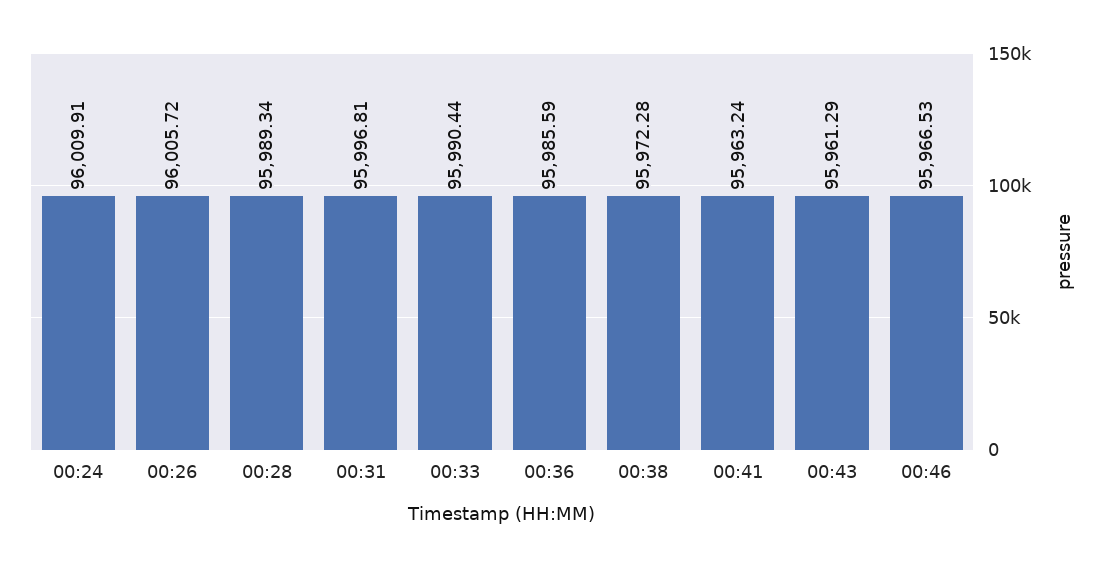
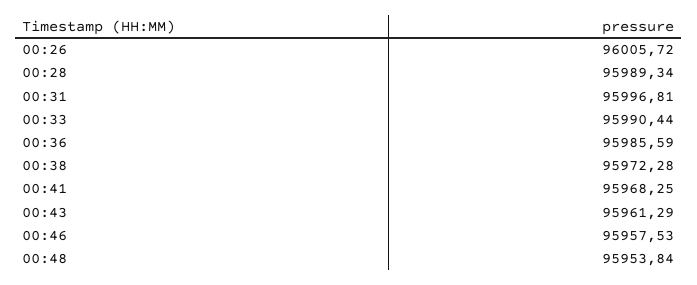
00:24: 96009.91 -> none
00:41: 95963.24 -> 95968.25
00:46: 95966.53 -> 95957.53
00:48: none -> 95953.84

